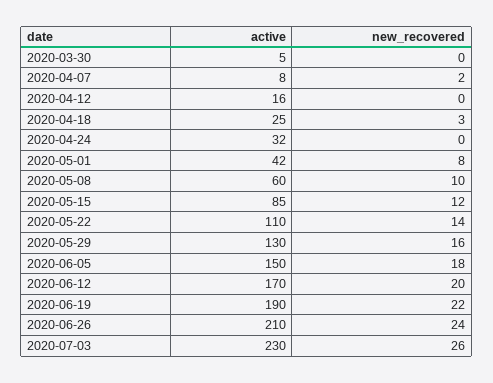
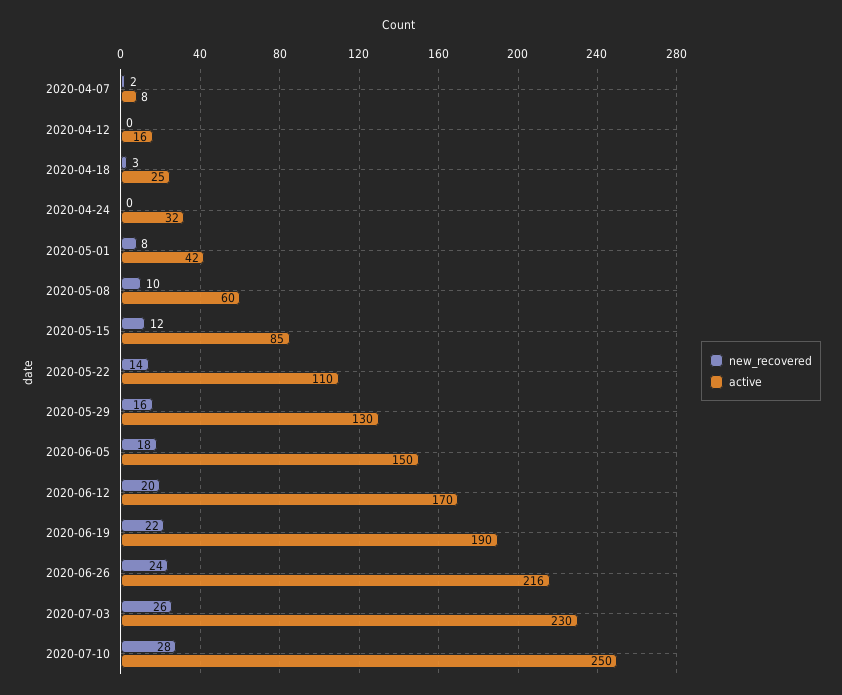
active, 2020-03-30: 5 -> none
new_recovered, 2020-03-30: 0 -> none
active, 2020-06-26: 210 -> 216
new_recovered, 2020-07-10: none -> 28
active, 2020-07-10: none -> 250

